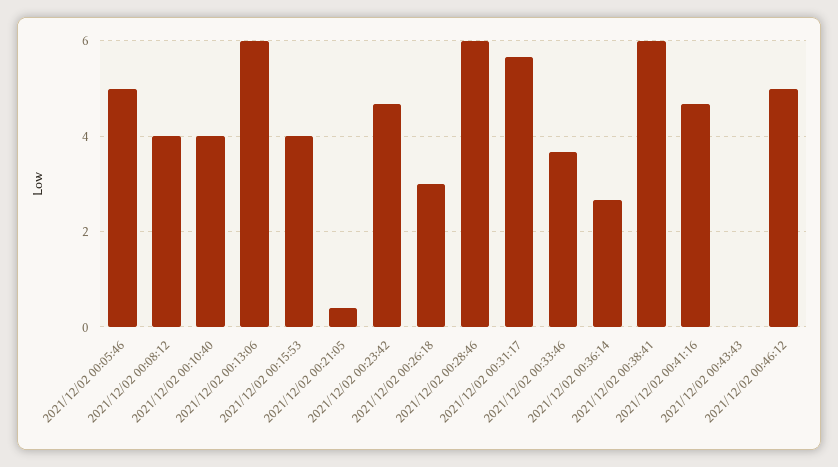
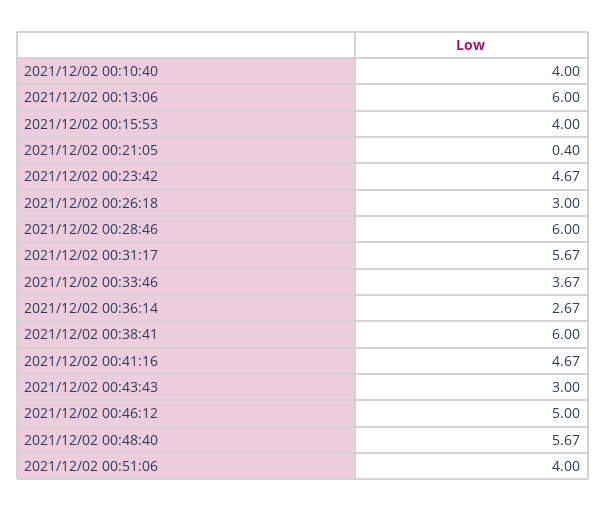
2021/12/02 00:05:46: 5 -> none
2021/12/02 00:08:12: 4 -> none
2021/12/02 00:43:43: 0 -> 3
2021/12/02 00:48:40: none -> 5.67
2021/12/02 00:51:06: none -> 4

